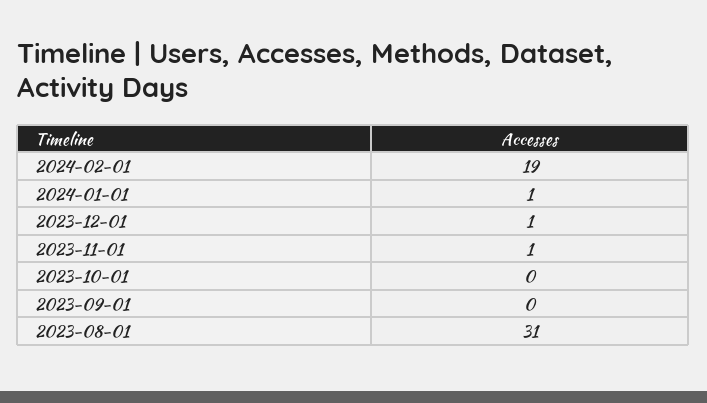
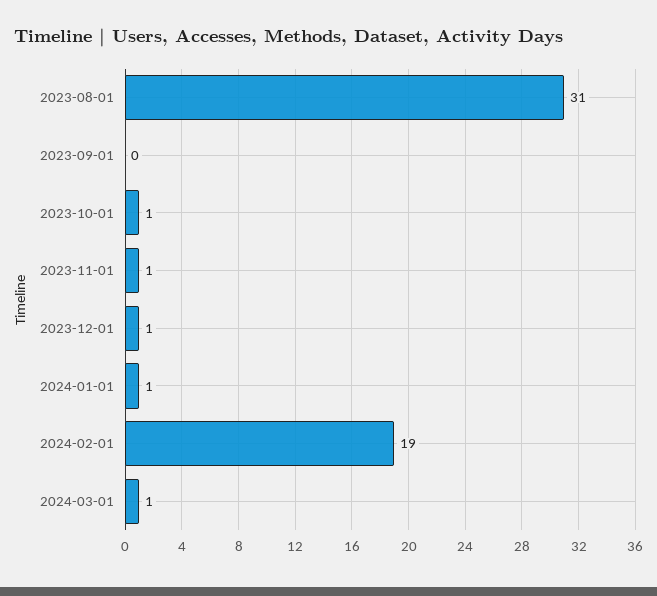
2023-10-01: 0 -> 1
2024-03-01: none -> 1

